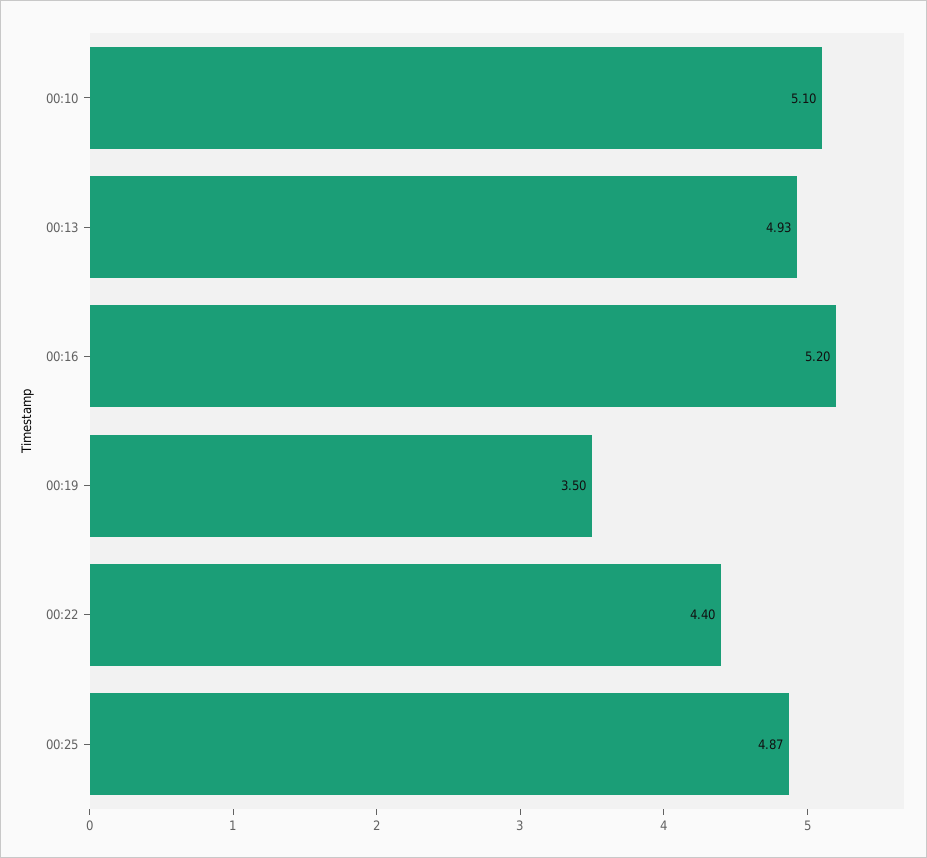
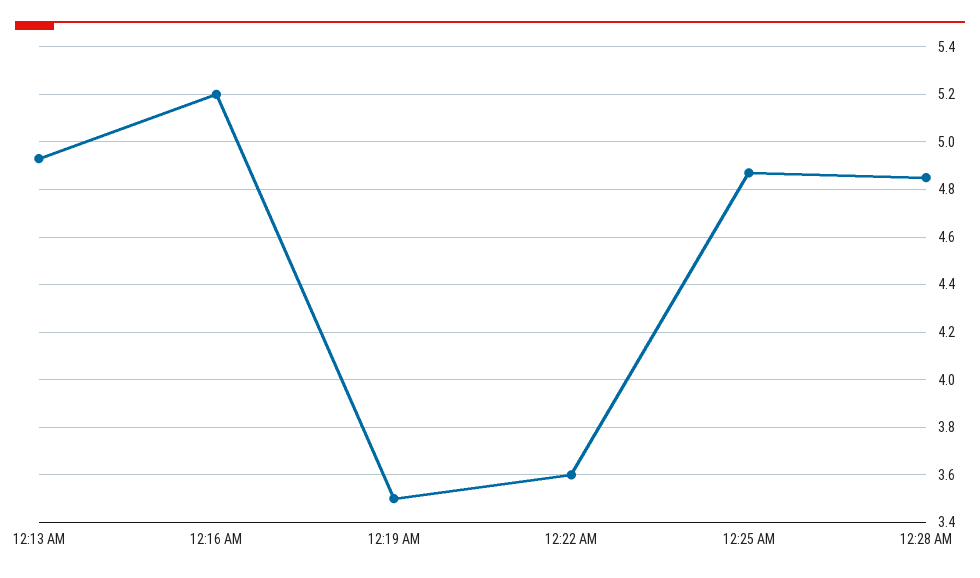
00:10: 5.1 -> none
00:22: 4.4 -> 3.6
12:28 AM: none -> 4.85

